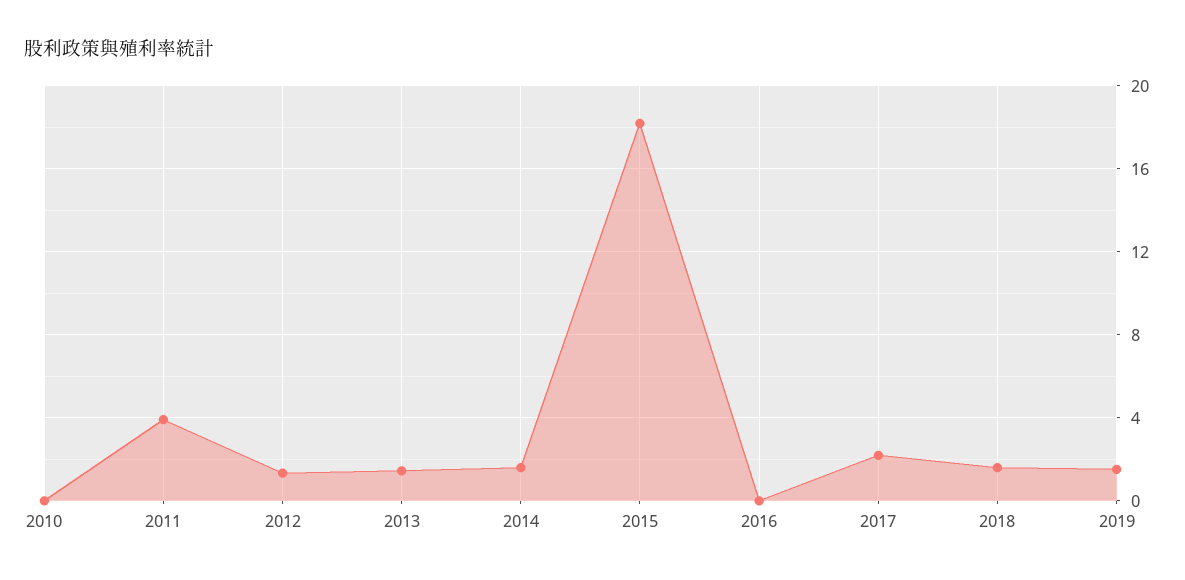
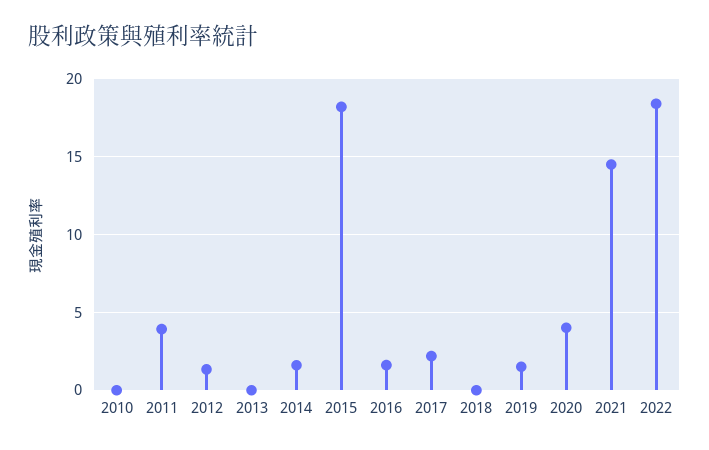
2013: 1.5 -> 0
2016: 0 -> 1.5
2018: 1.5 -> 0
2020: none -> 4
2021: none -> 14.5
2022: none -> 18.5

